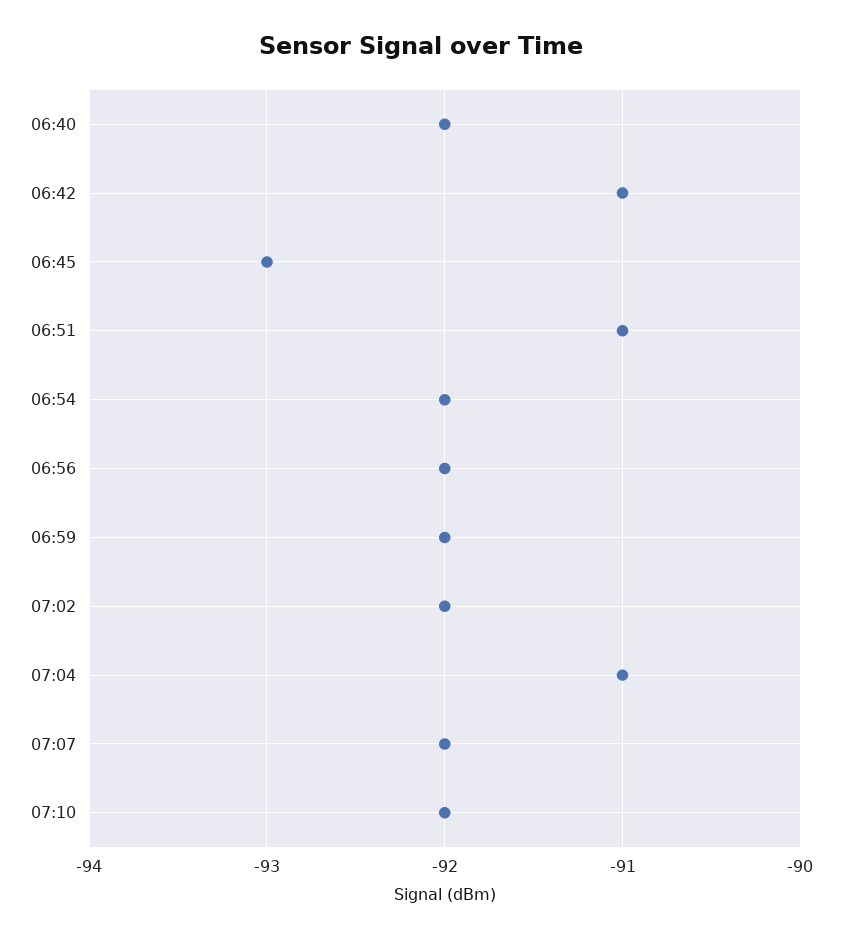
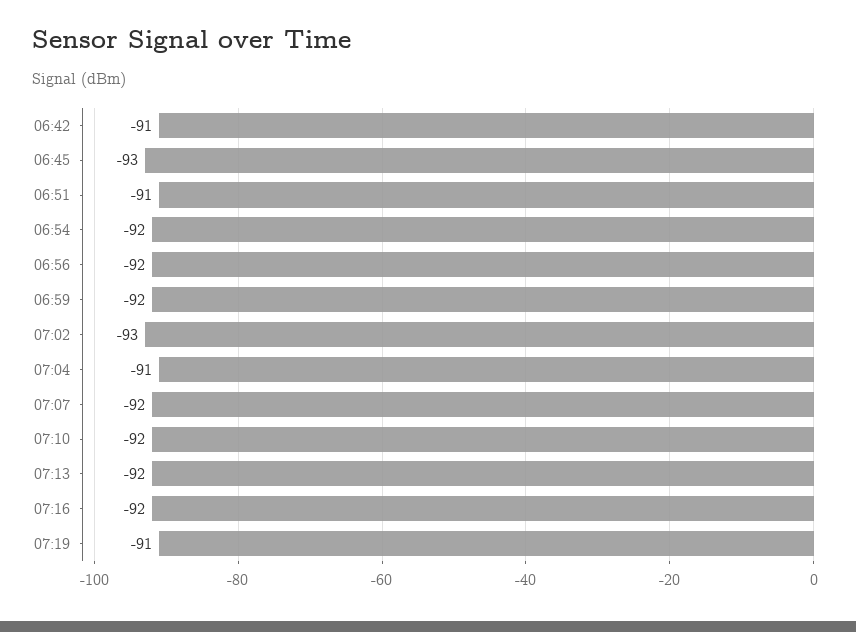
06:40: -92 -> none
07:02: -92 -> -93
07:13: none -> -92
07:16: none -> -92
07:19: none -> -91

